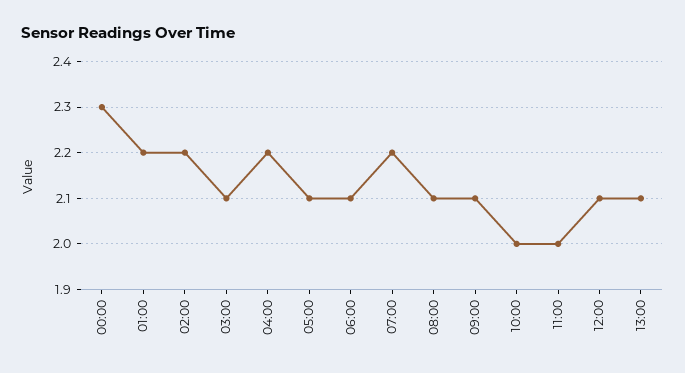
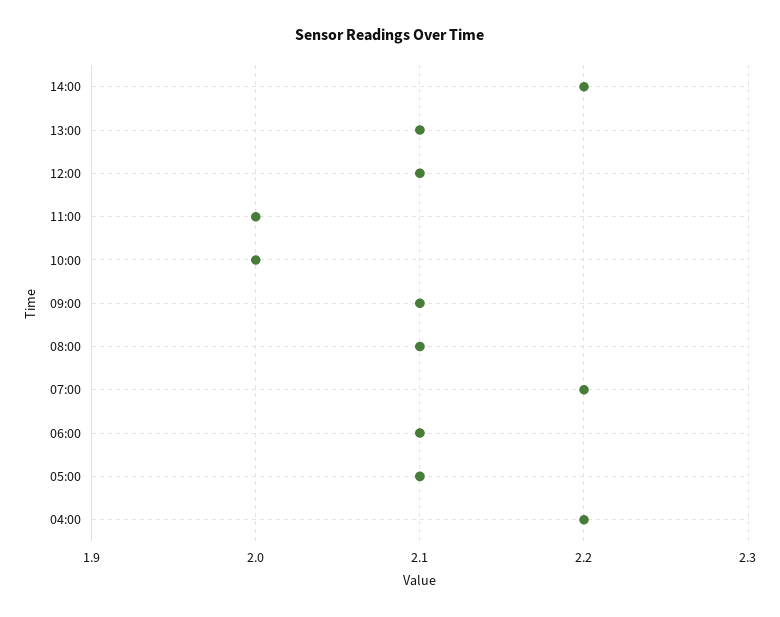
00:00: 2.3 -> none
01:00: 2.2 -> none
02:00: 2.2 -> none
03:00: 2.1 -> none
14:00: none -> 2.2

